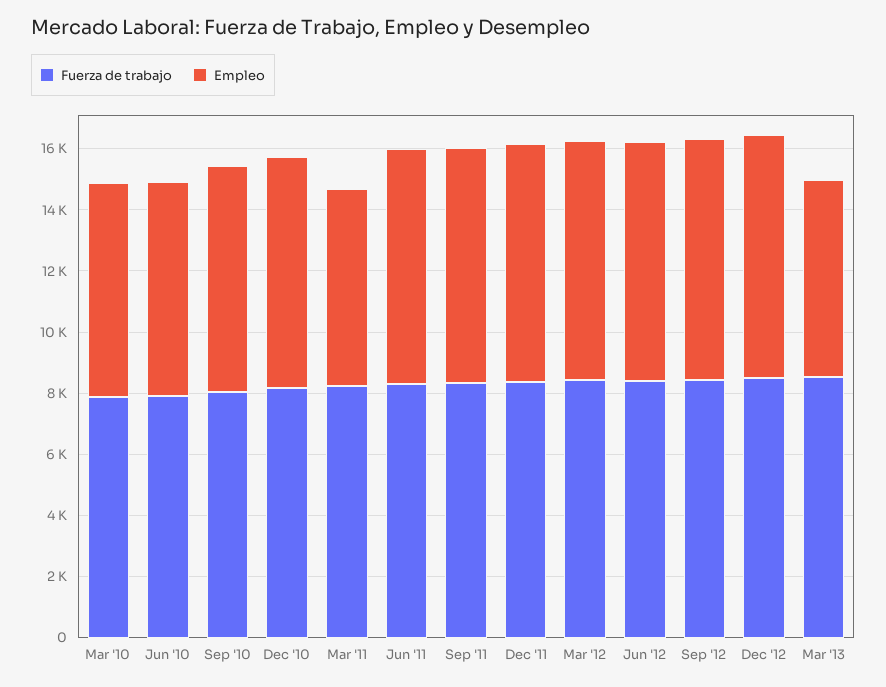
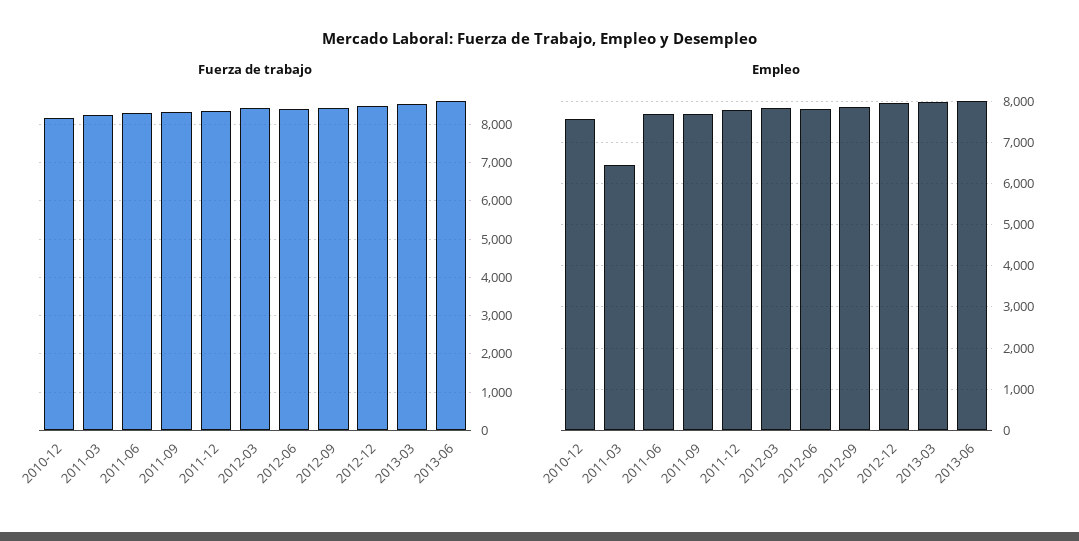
Fuerza de trabajo, Mar '10: 8000 -> none
Empleo, Mar '10: 7000 -> none
Fuerza de trabajo, Jun '10: 8000 -> none
Empleo, Jun '10: 7000 -> none
Fuerza de trabajo, Sep '10: 8000 -> none
Empleo, Sep '10: 7500 -> none
Empleo, Mar '13: 6500 -> 8000
Fuerza de trabajo, 2013-06: none -> 8600
Empleo, 2013-06: none -> 8000

